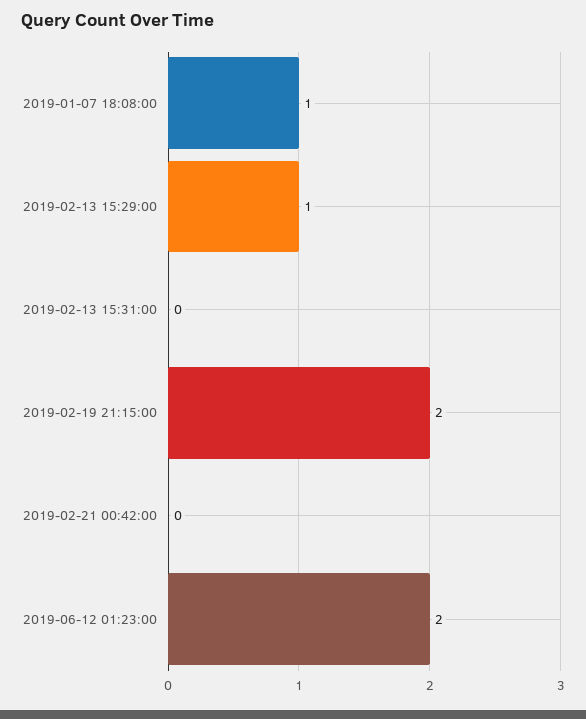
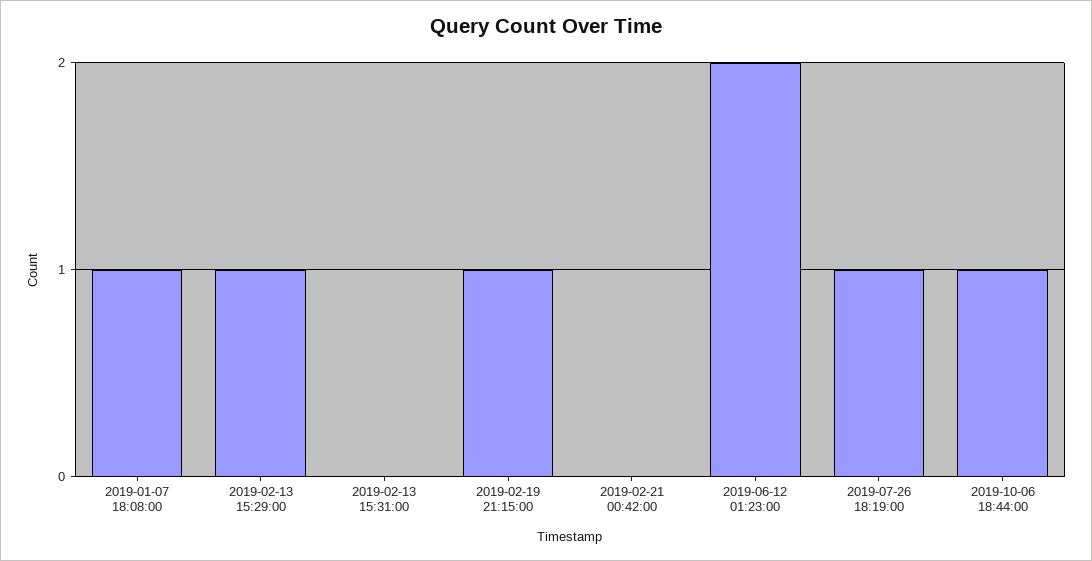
2019-02-19 21:15:00: 2 -> 1
2019-07-26 18:19:00: none -> 1
2019-10-06 18:44:00: none -> 1

